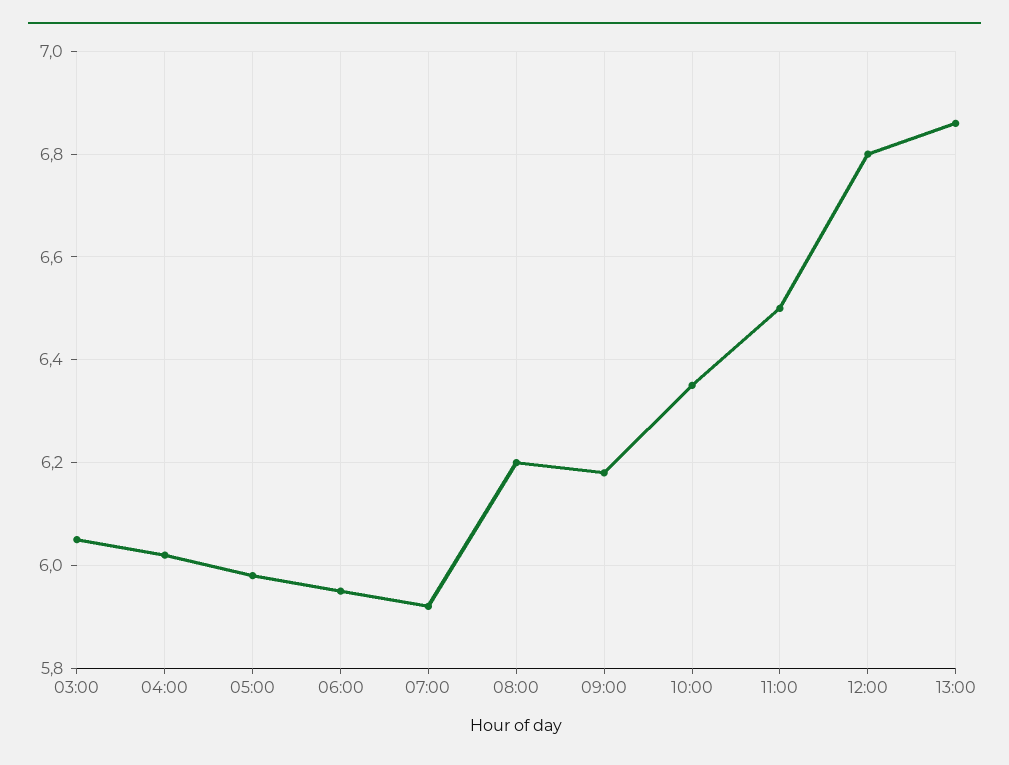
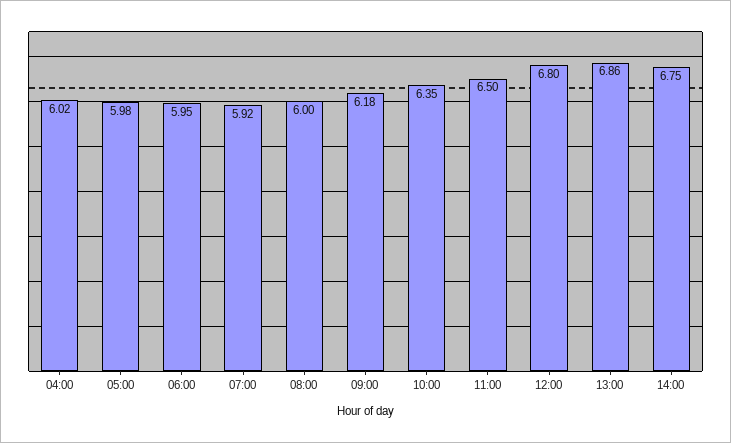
03:00: 6.05 -> none
08:00: 6.2 -> 6
14:00: none -> 6.75

